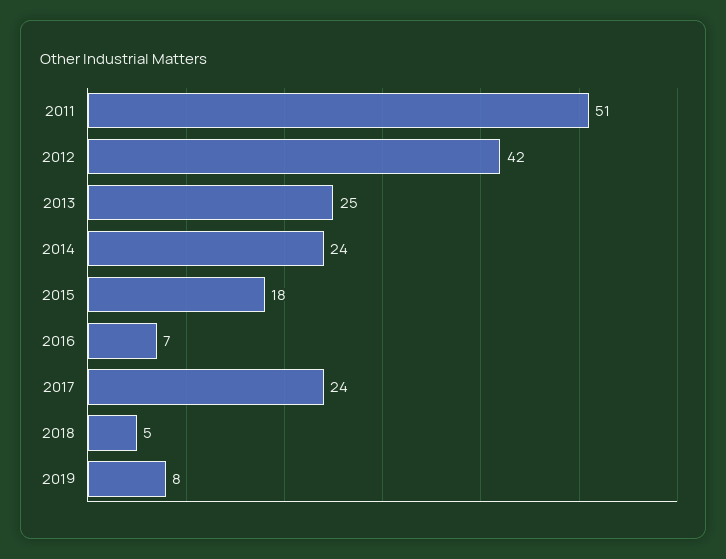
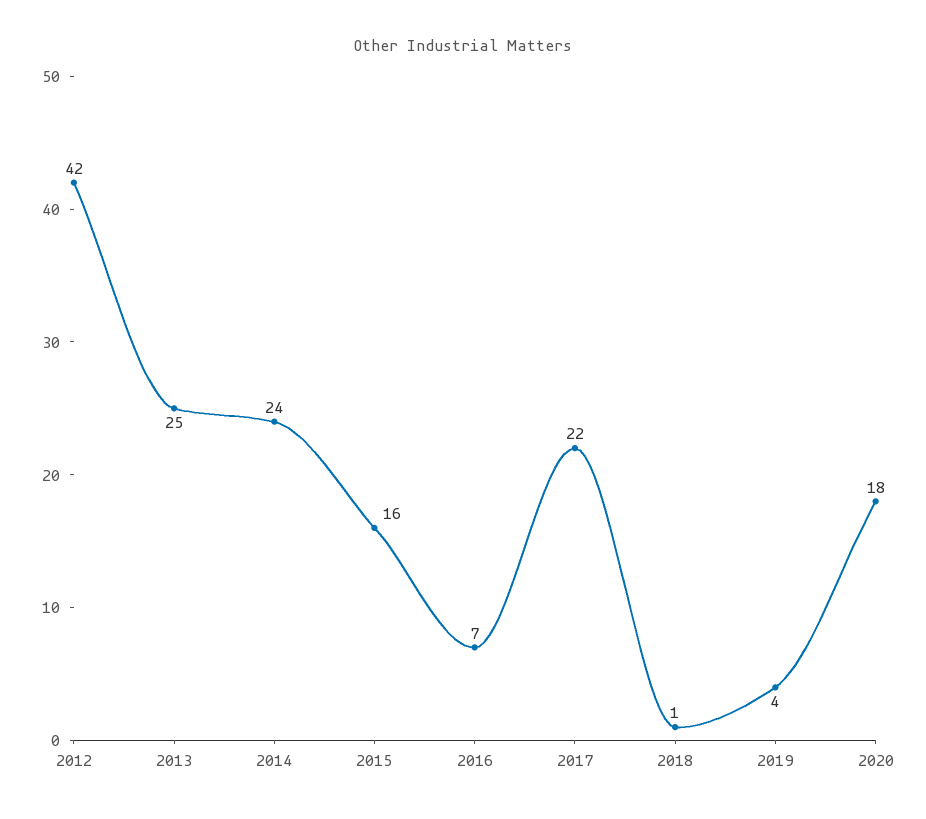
2011: 51 -> none
2015: 18 -> 16
2017: 24 -> 22
2018: 5 -> 1
2019: 8 -> 4
2020: none -> 18

